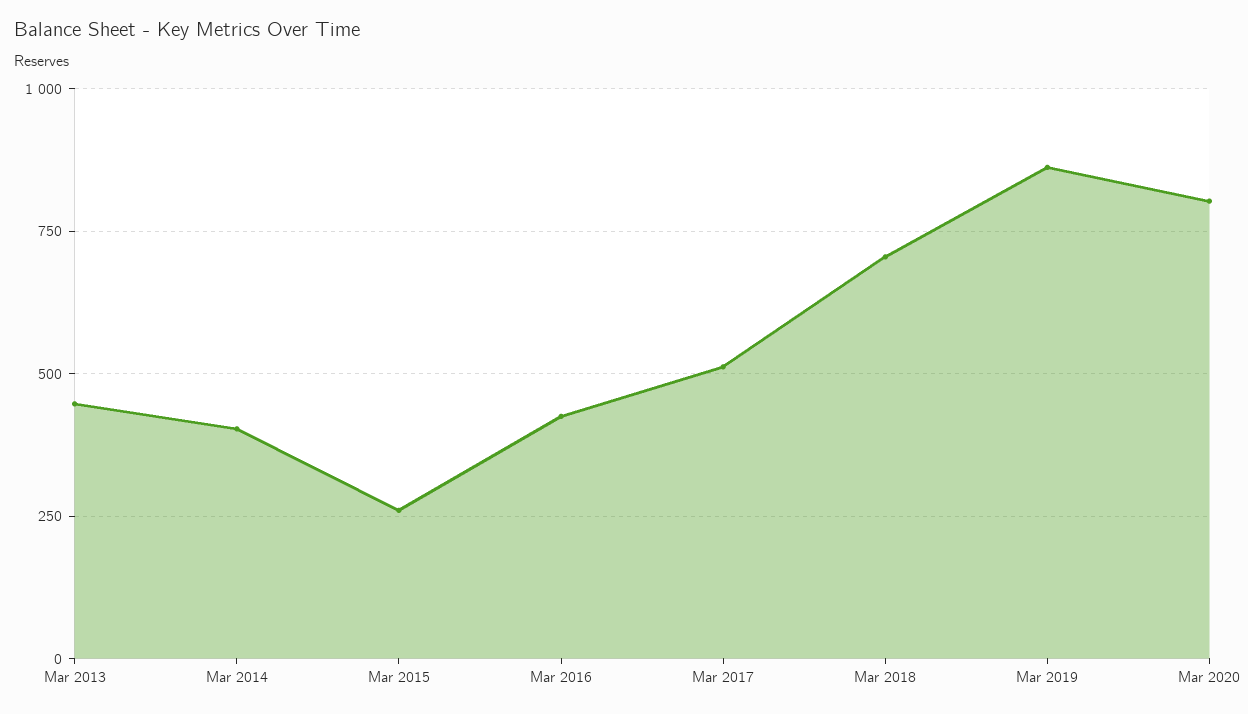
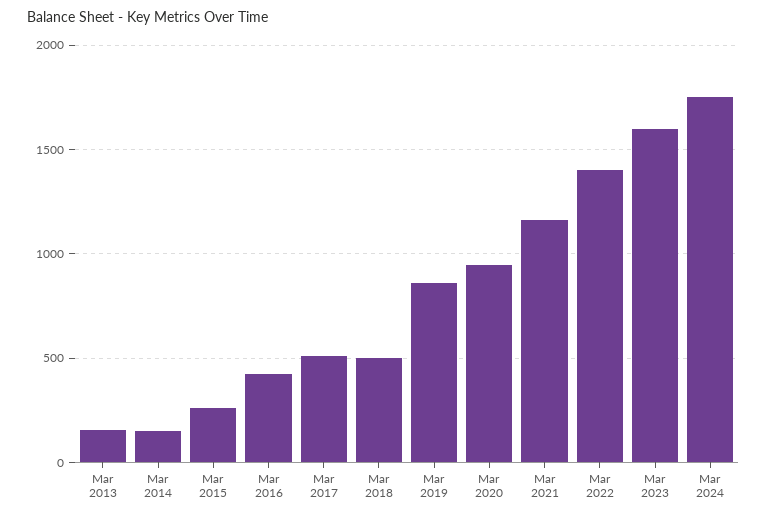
Mar 2013: 450 -> 150
Mar 2014: 400 -> 150
Mar 2018: 700 -> 500
Mar 2020: 800 -> 950
Mar 2021: none -> 1150
Mar 2022: none -> 1400
Mar 2023: none -> 1600
Mar 2024: none -> 1750

